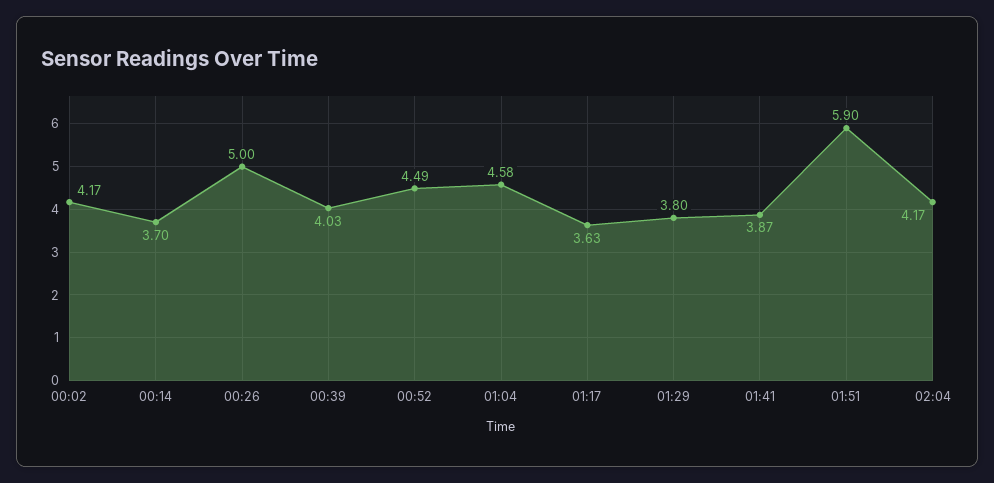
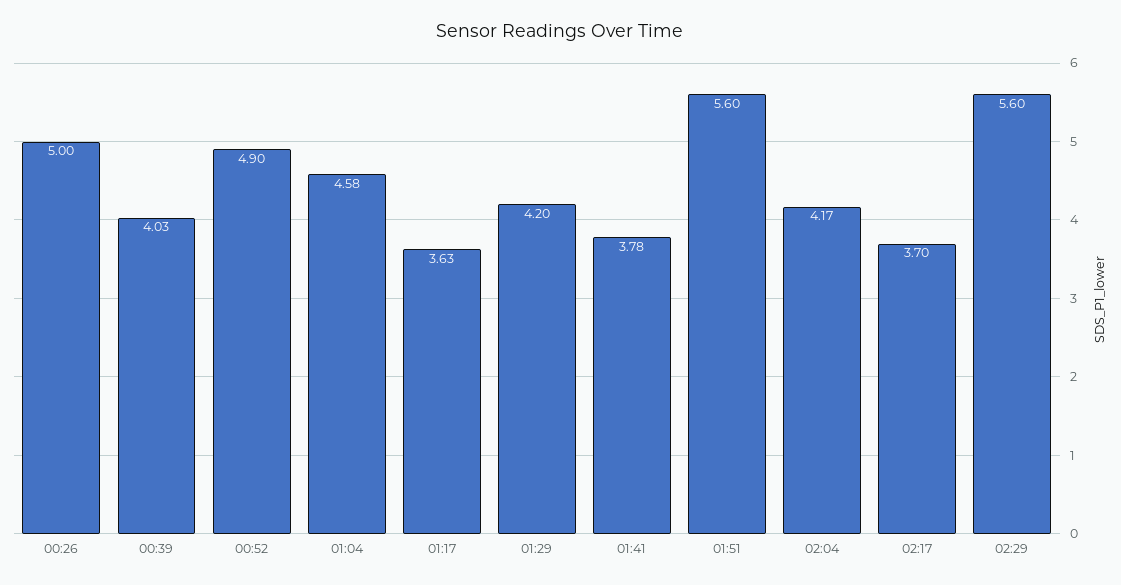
00:02: 4.17 -> none
00:14: 3.7 -> none
00:52: 4.49 -> 4.9
01:29: 3.8 -> 4.2
01:41: 3.87 -> 3.78
01:51: 5.9 -> 5.6
02:17: none -> 3.7
02:29: none -> 5.6

